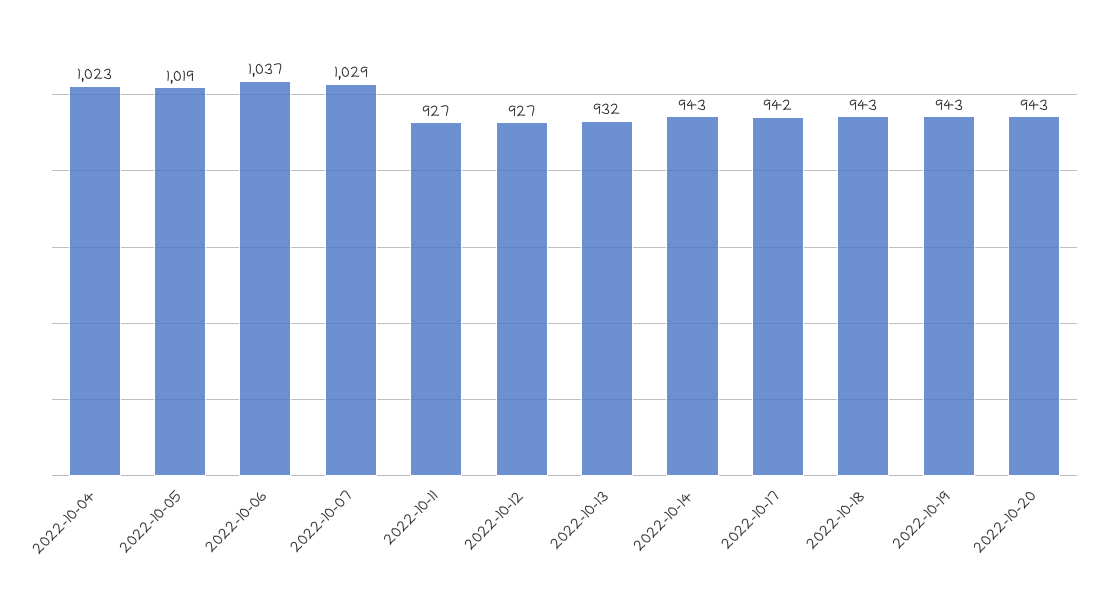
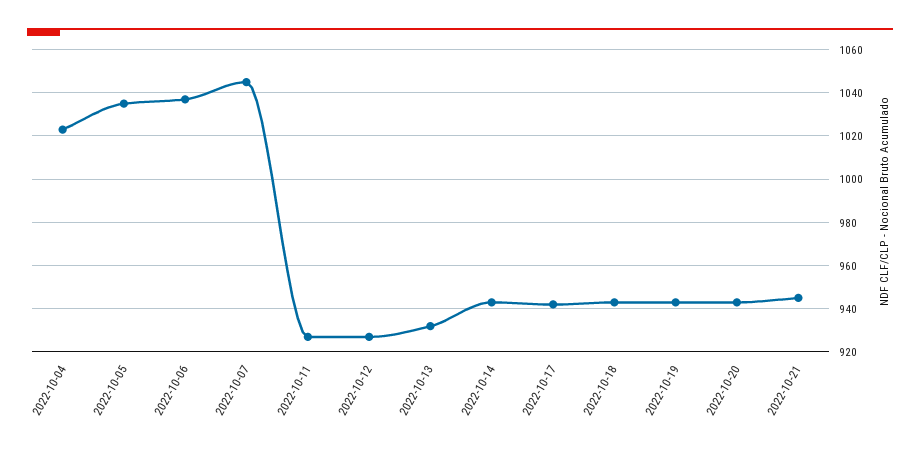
2022-10-05: 1019 -> 1035
2022-10-07: 1029 -> 1045
2022-10-21: none -> 945

